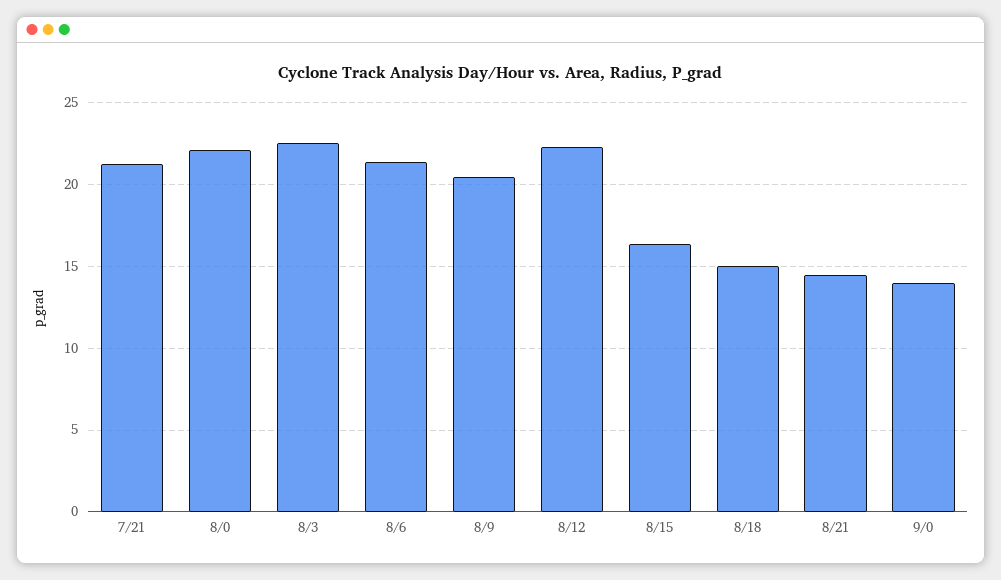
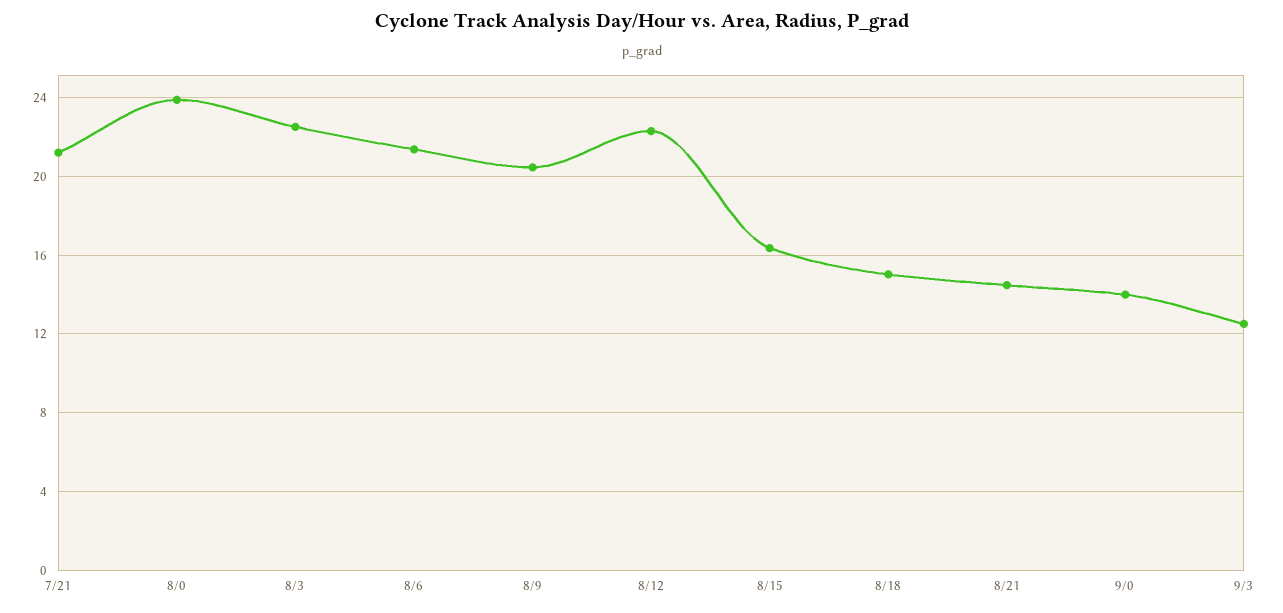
8/0: 22 -> 24
9/3: none -> 12.5

